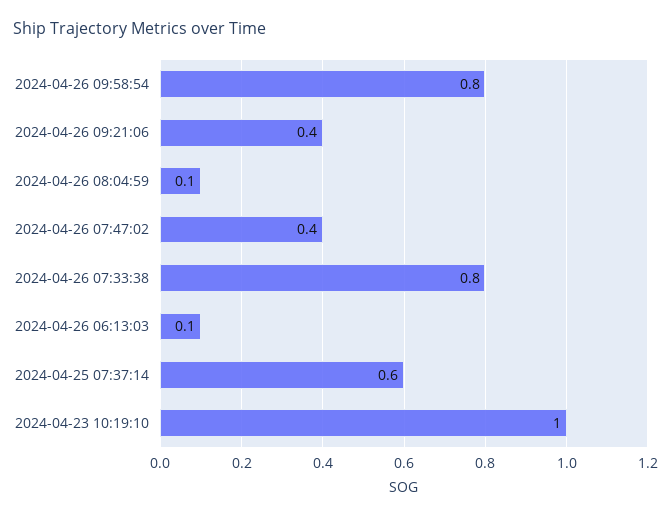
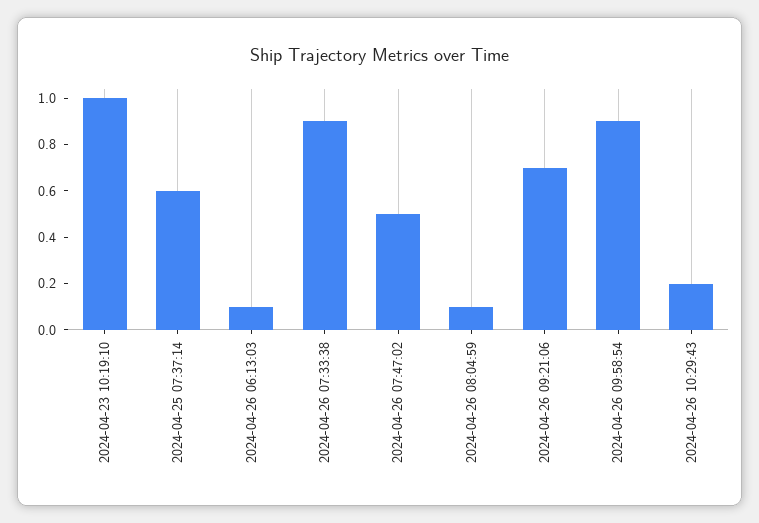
2024-04-26 09:58:54: 0.8 -> 0.9
2024-04-26 09:21:06: 0.4 -> 0.7
2024-04-26 07:47:02: 0.4 -> 0.5
2024-04-26 07:33:38: 0.8 -> 0.9
2024-04-26 10:29:43: none -> 0.2

